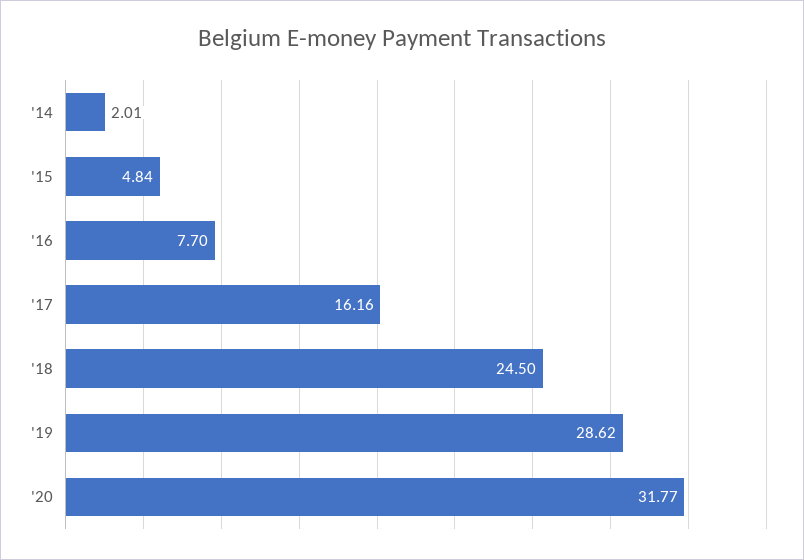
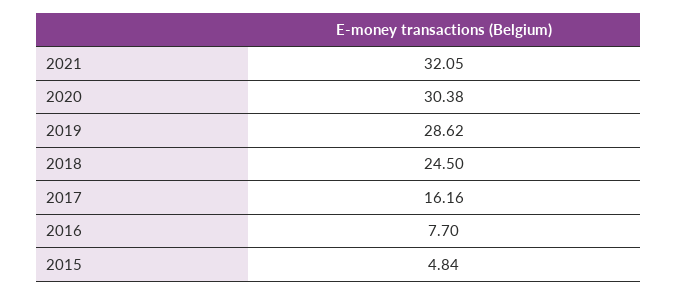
'14: 2.01 -> none
'20: 31.77 -> 30.38
2021: none -> 32.05

